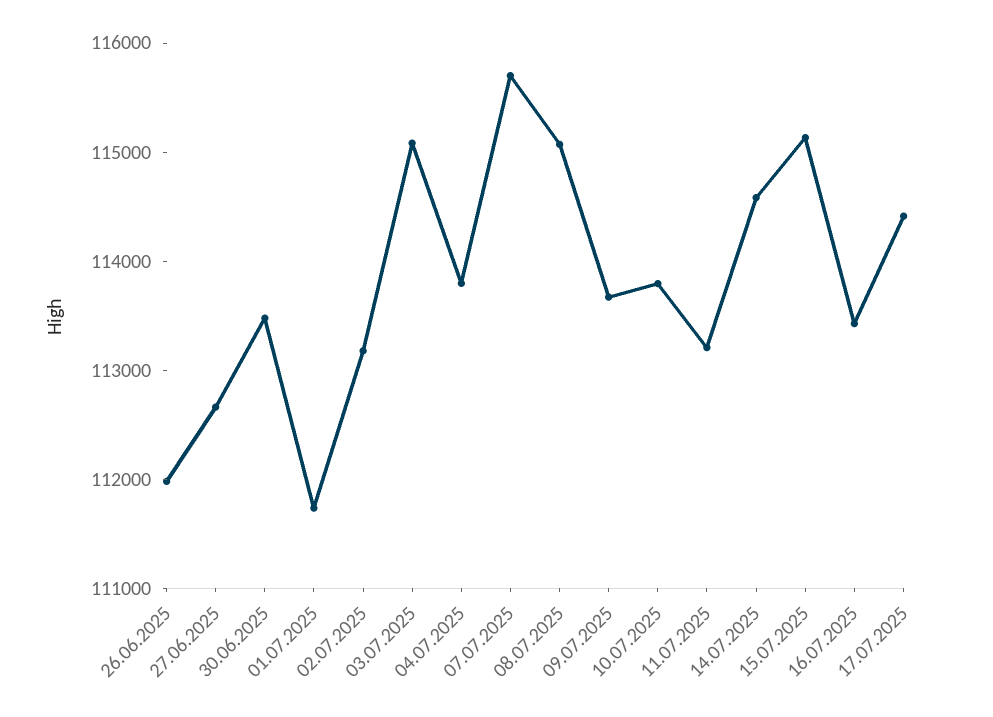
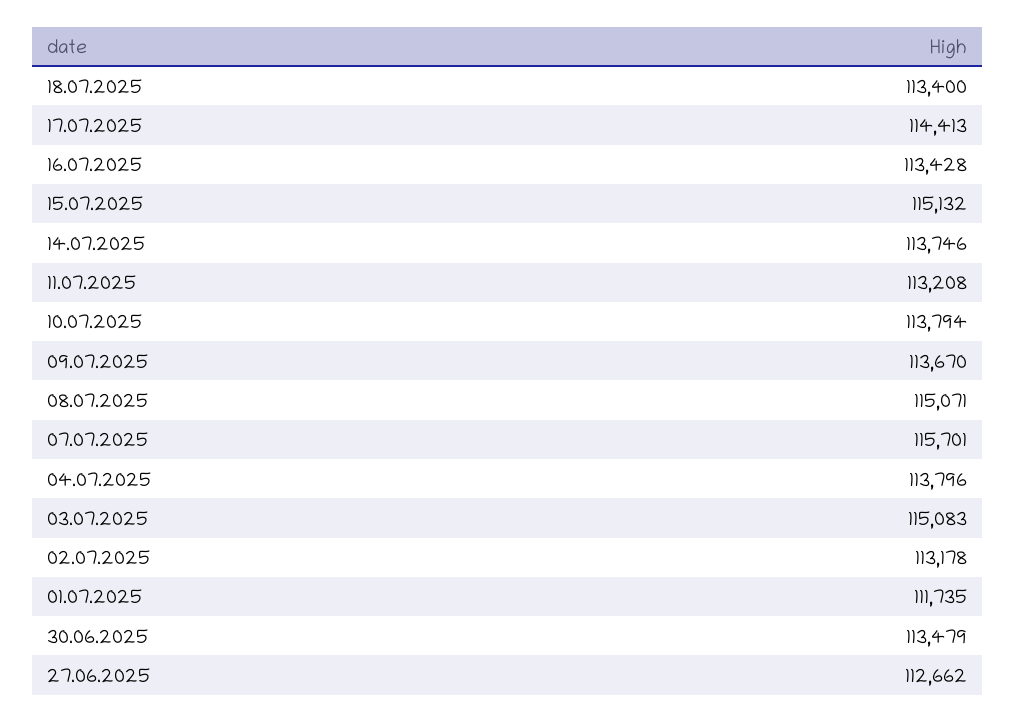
26.06.2025: 112000 -> none
14.07.2025: 114600 -> 113746
18.07.2025: none -> 113400

